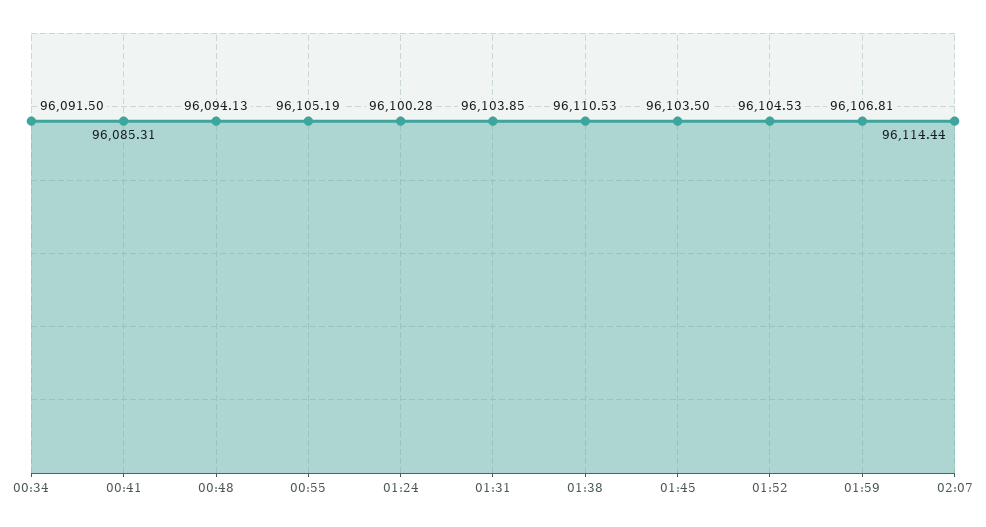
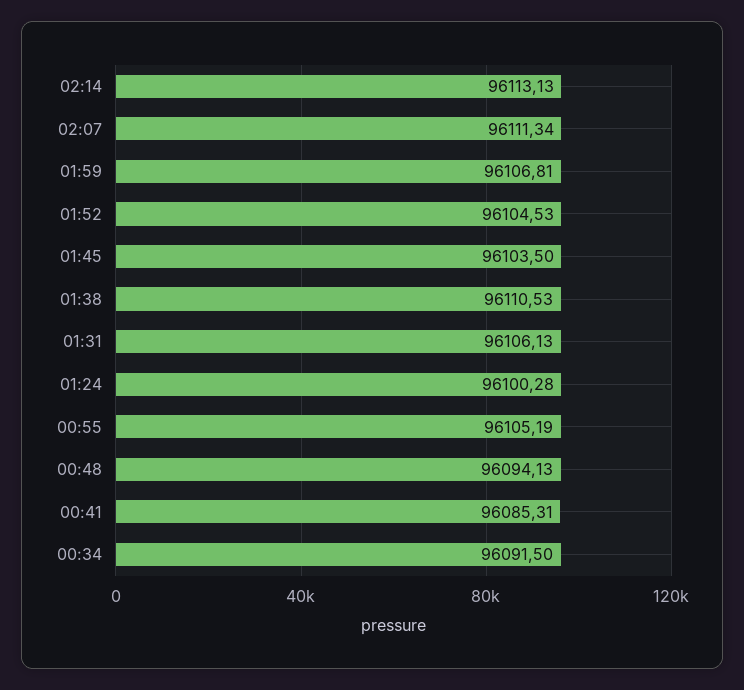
01:31: 96103.85 -> 96106.13
02:07: 96114.44 -> 96111.34
02:14: none -> 96113.13

